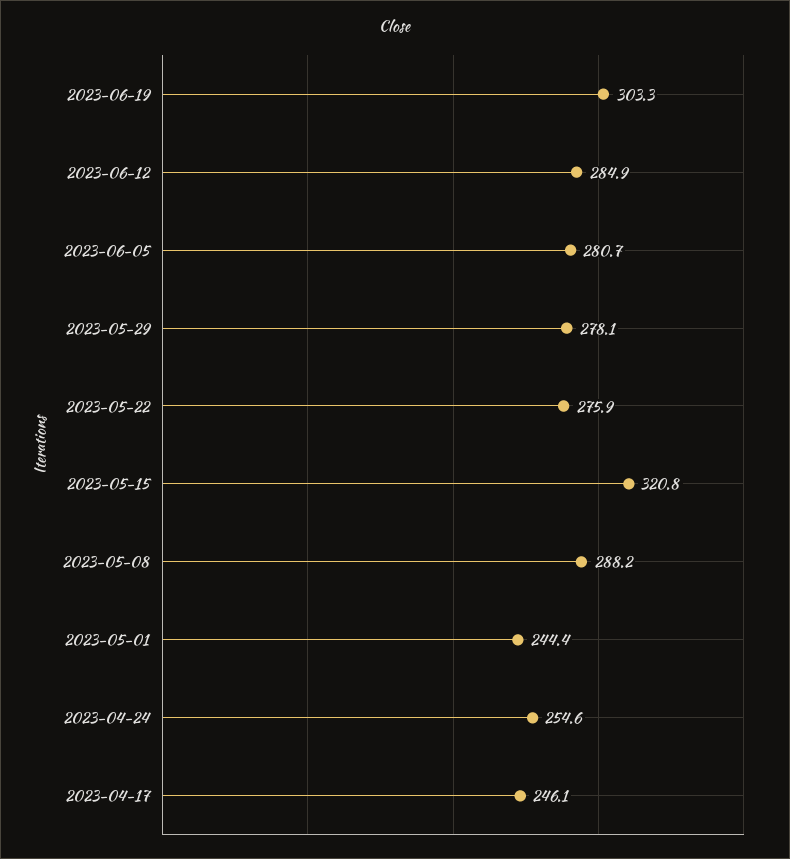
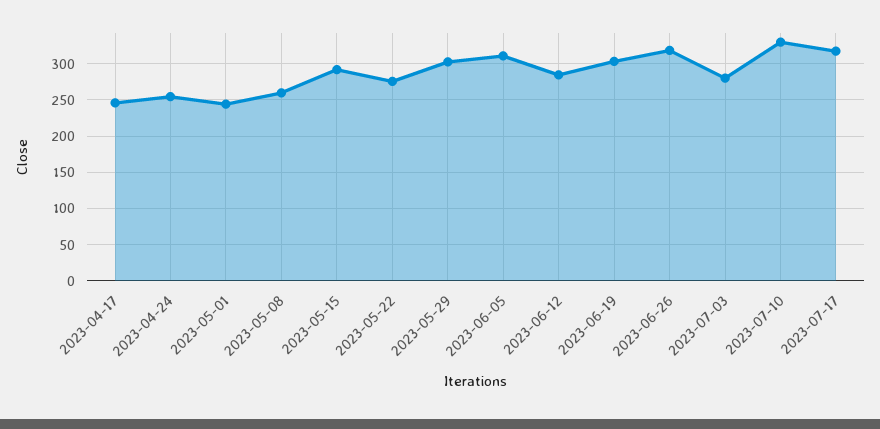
2023-06-05: 280.7 -> 310
2023-05-29: 278.1 -> 300
2023-05-15: 320.8 -> 290
2023-05-08: 288.2 -> 260
2023-06-26: none -> 320
2023-07-03: none -> 280
2023-07-10: none -> 330
2023-07-17: none -> 320

